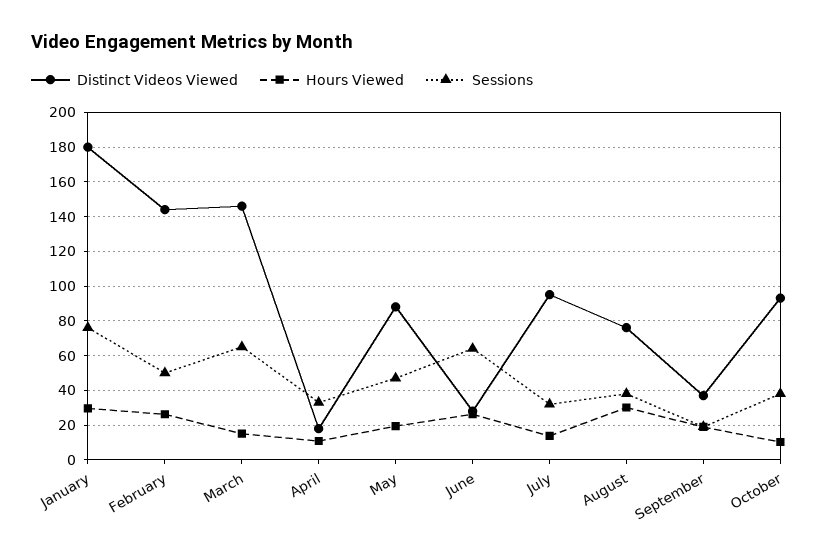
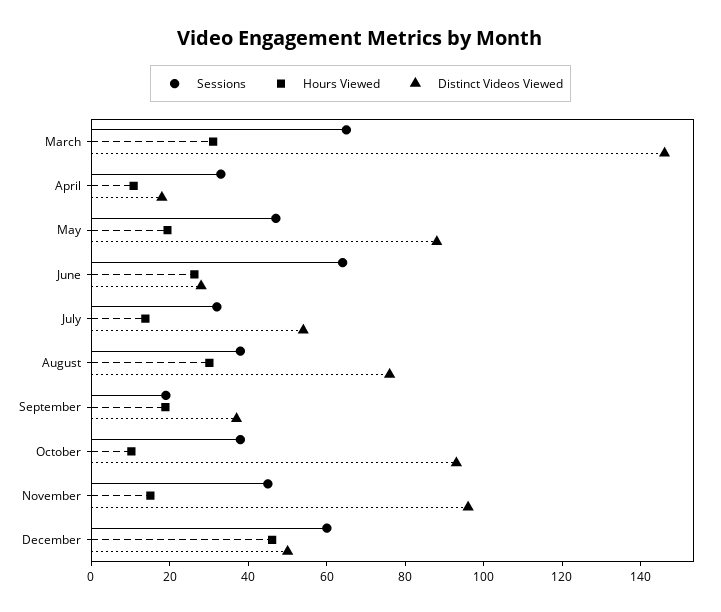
Distinct Videos Viewed, January: 180 -> none
Hours Viewed, January: 30 -> none
Sessions, January: 75 -> none
Distinct Videos Viewed, February: 145 -> none
Hours Viewed, February: 25 -> none
Sessions, February: 50 -> none
Hours Viewed, March: 15 -> 30
Distinct Videos Viewed, July: 95 -> 55
Sessions, November: none -> 45
Hours Viewed, November: none -> 15
Distinct Videos Viewed, November: none -> 95
Sessions, December: none -> 60
Hours Viewed, December: none -> 45
Distinct Videos Viewed, December: none -> 50

